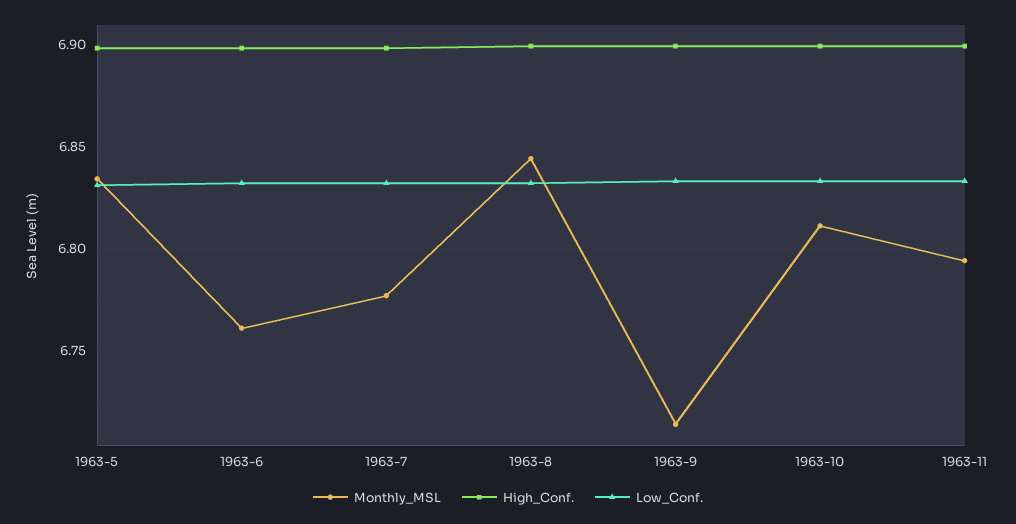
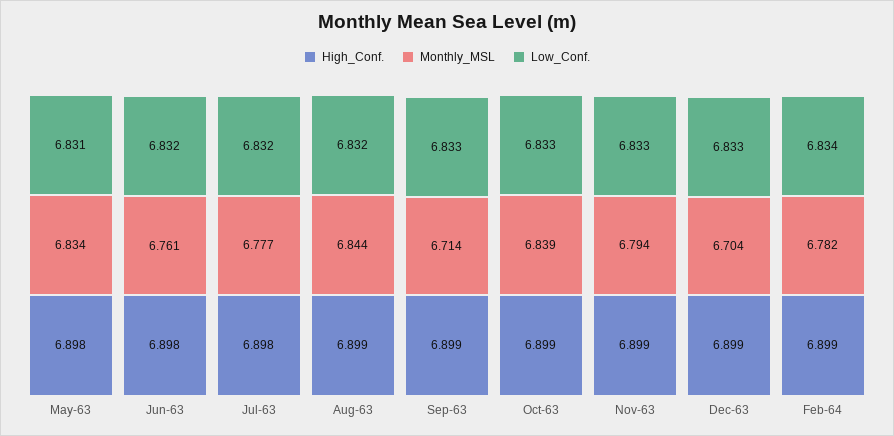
Monthly_MSL, 1963-10: 6.81 -> 6.839
High_Conf., Dec-63: none -> 6.899
Monthly_MSL, Dec-63: none -> 6.704
Low_Conf., Dec-63: none -> 6.833
High_Conf., Feb-64: none -> 6.899
Monthly_MSL, Feb-64: none -> 6.782
Low_Conf., Feb-64: none -> 6.834

